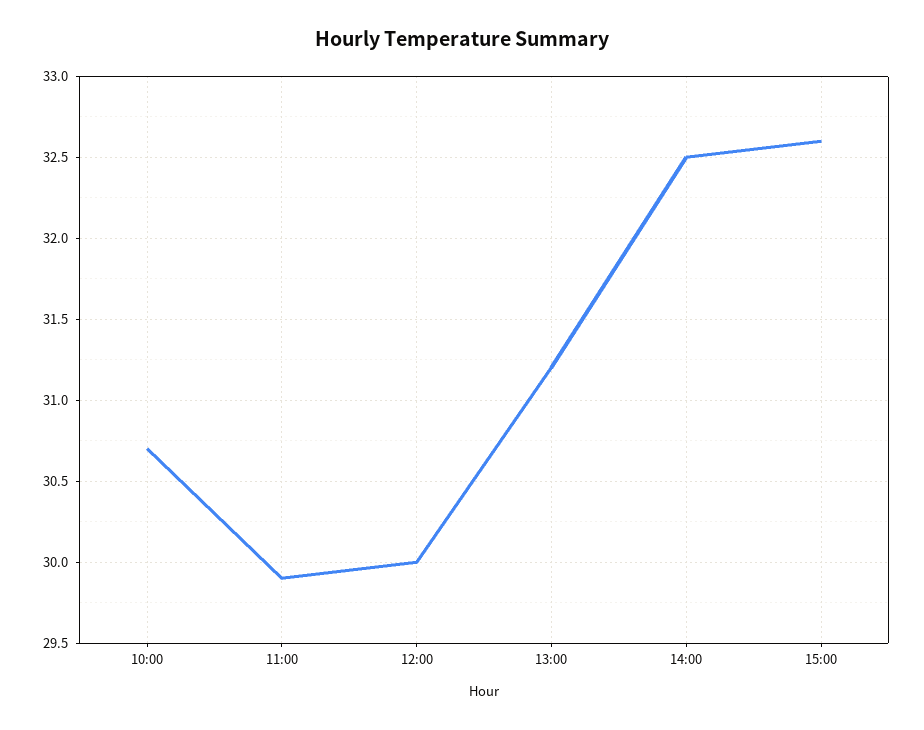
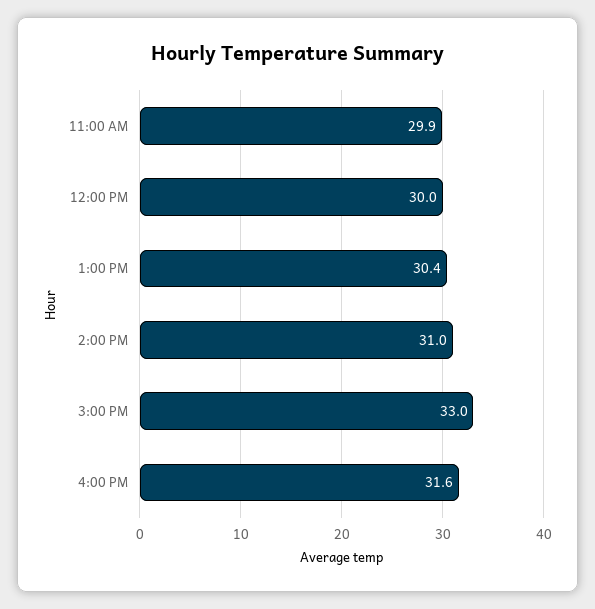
10:00: 30.7 -> none
13:00: 31.2 -> 30.4
14:00: 32.5 -> 31
15:00: 32.6 -> 33
4:00 PM: none -> 31.6

